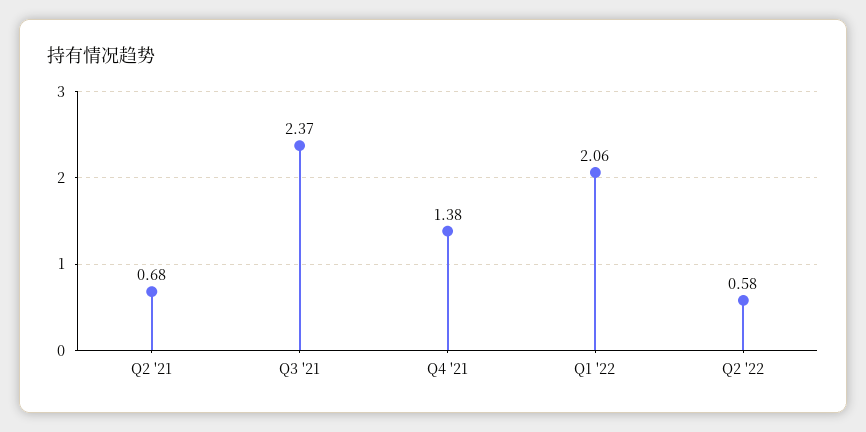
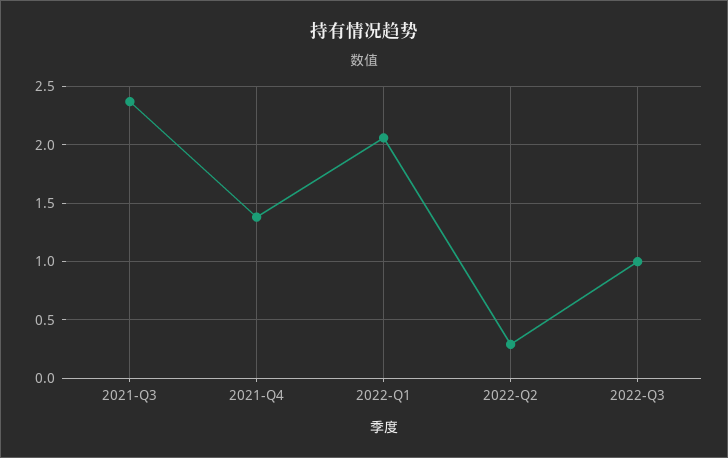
Q2 '21: 0.68 -> none
Q2 '22: 0.58 -> 0.3
2022-Q3: none -> 1

